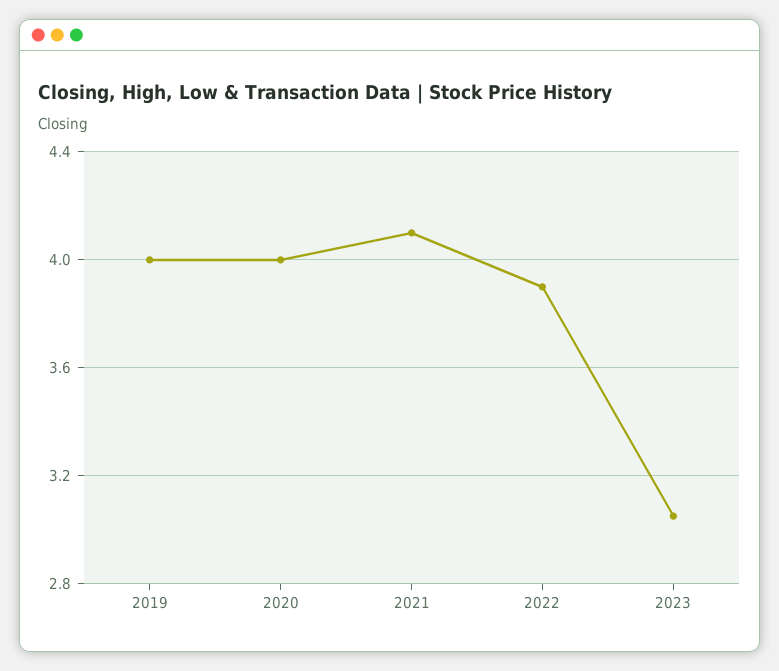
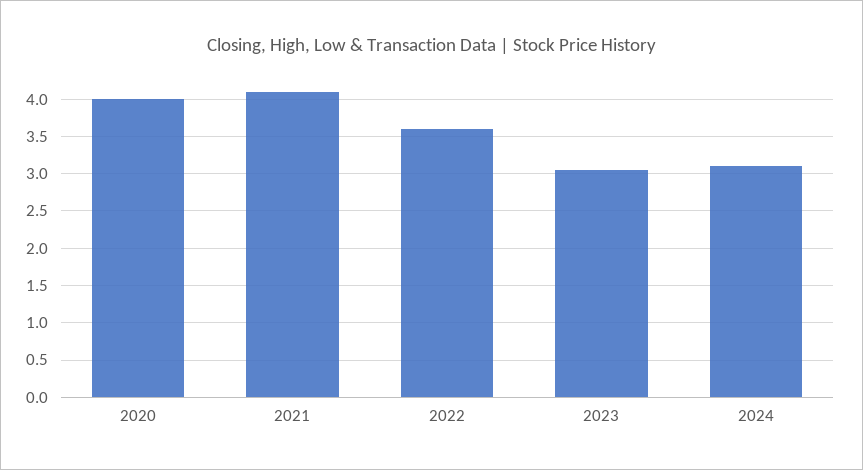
2019: 4 -> none
2022: 3.9 -> 3.6
2024: none -> 3.1

